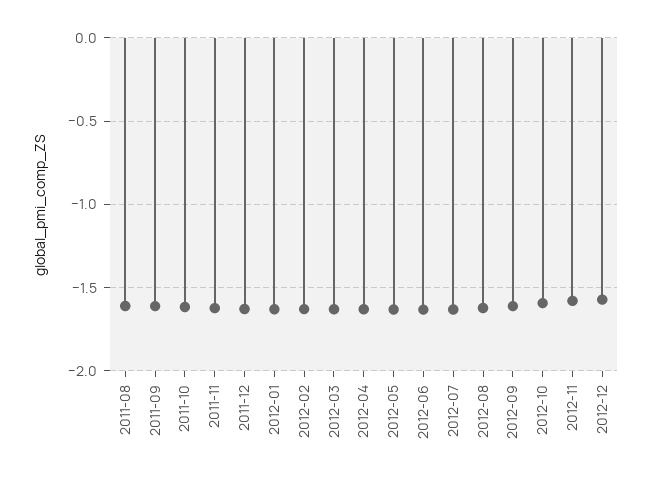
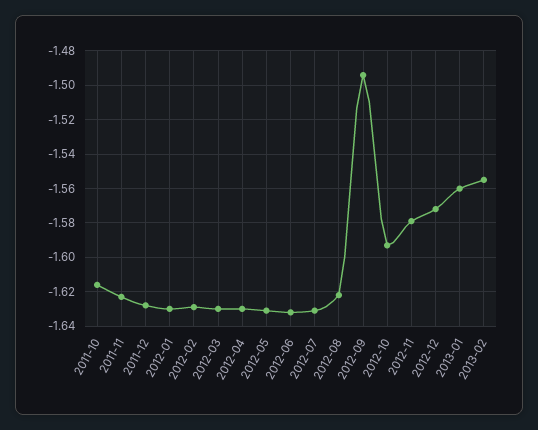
2011-08: -1.6 -> none
2011-09: -1.6 -> none
2012-09: -1.6 -> -1.495
2013-01: none -> -1.56
2013-02: none -> -1.555

